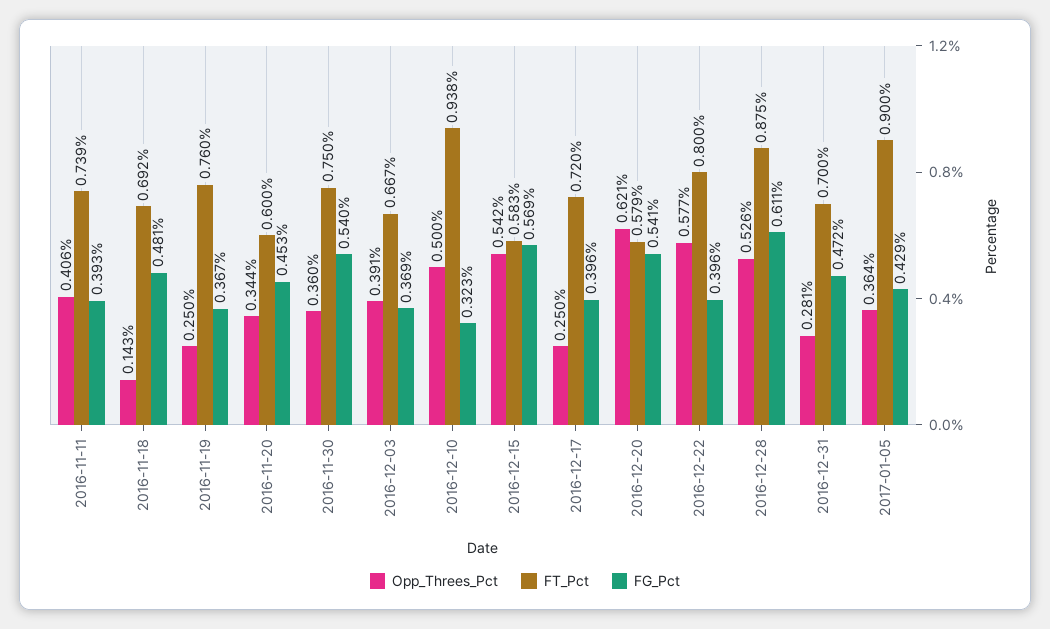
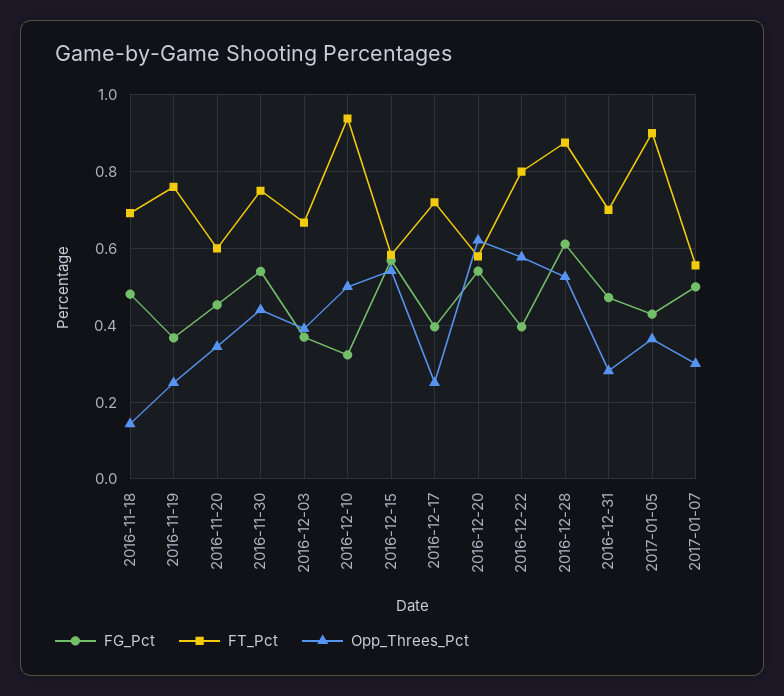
Opp_Threes_Pct, 2016-11-11: 0.406 -> none
FT_Pct, 2016-11-11: 0.739 -> none
FG_Pct, 2016-11-11: 0.393 -> none
Opp_Threes_Pct, 2016-11-30: 0.36 -> 0.44
FG_Pct, 2017-01-07: none -> 0.5
FT_Pct, 2017-01-07: none -> 0.56
Opp_Threes_Pct, 2017-01-07: none -> 0.3

